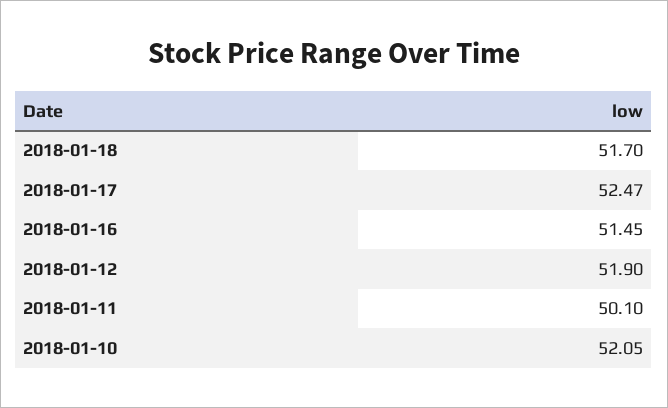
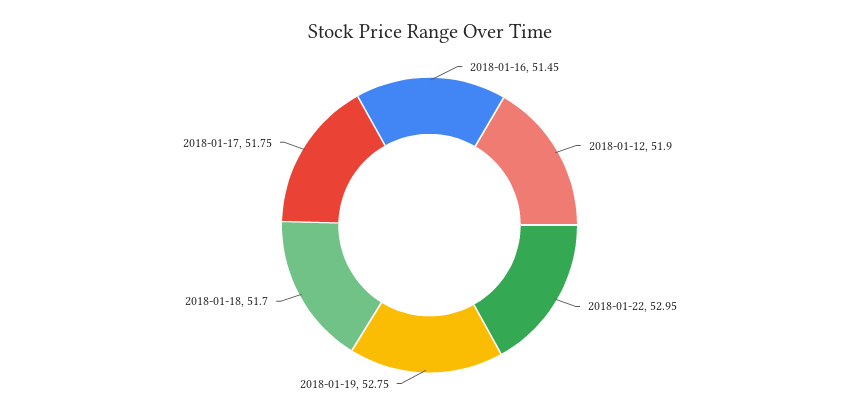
2018-01-17: 52.47 -> 51.75
2018-01-11: 50.1 -> none
2018-01-10: 52.05 -> none
2018-01-22: none -> 52.95
2018-01-19: none -> 52.75

